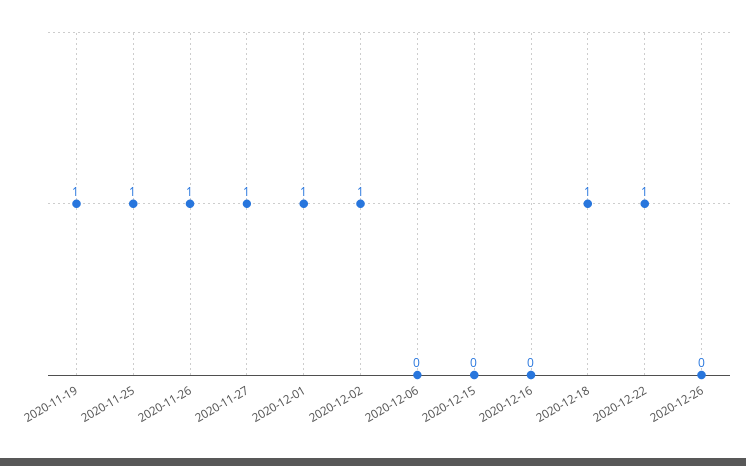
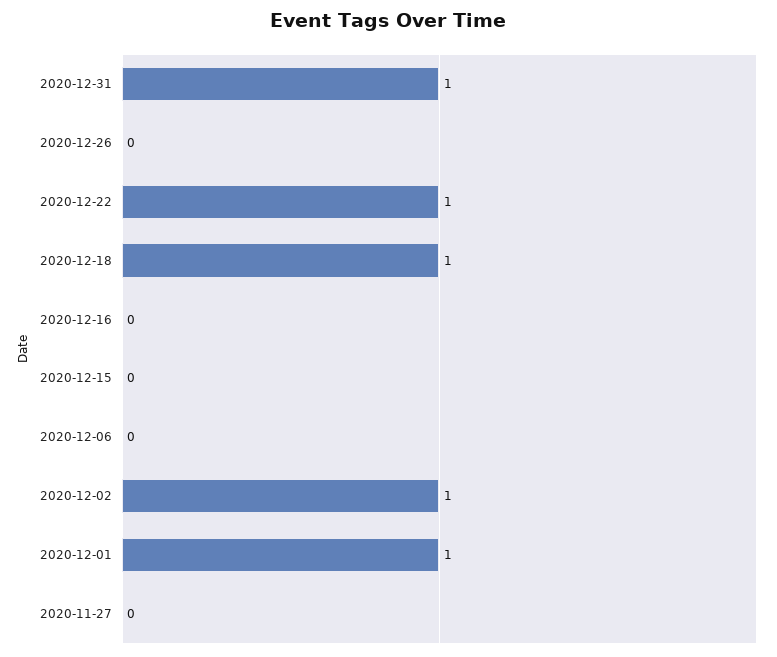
2020-11-19: 1 -> none
2020-11-25: 1 -> none
2020-11-26: 1 -> none
2020-11-27: 1 -> 0
2020-12-31: none -> 1

